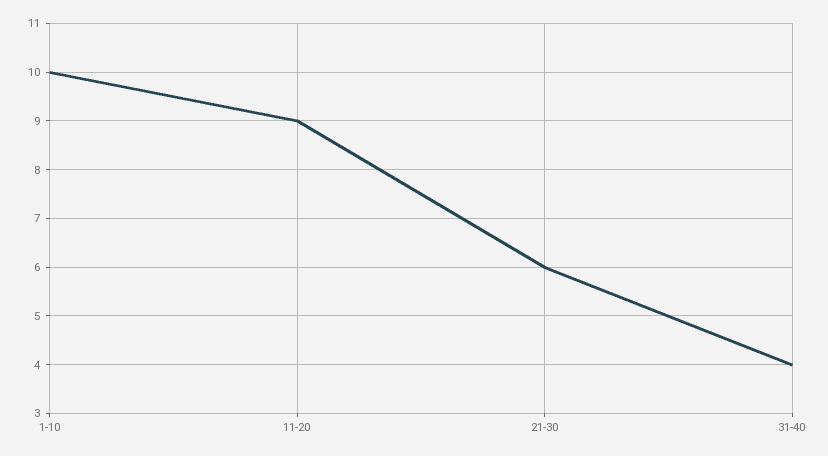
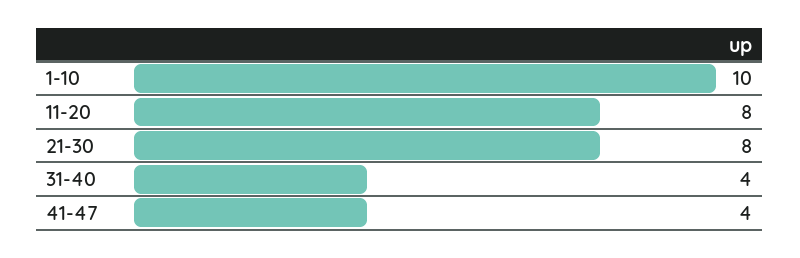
11-20: 9 -> 8
21-30: 6 -> 8
41-47: none -> 4

